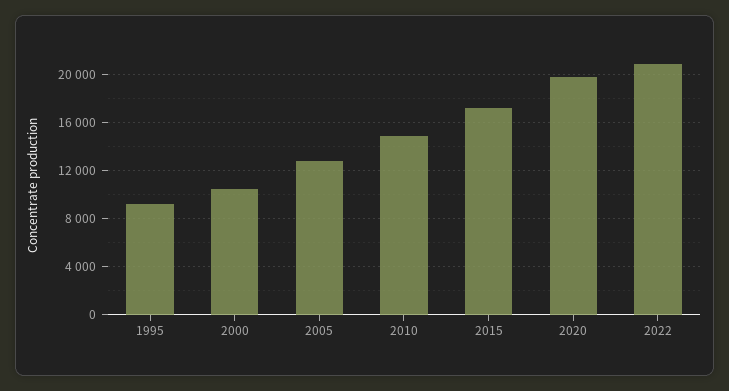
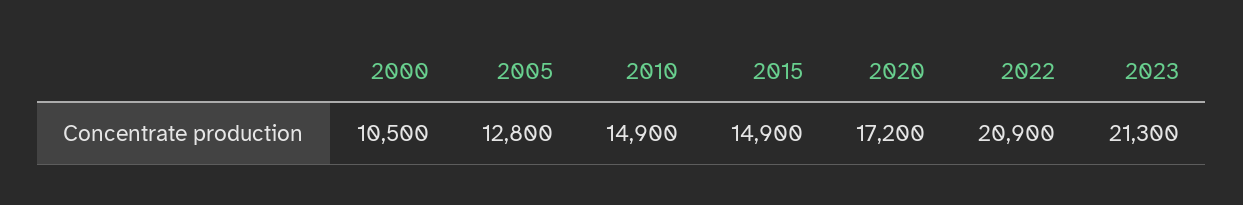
1995: 9000 -> none
2015: 17000 -> 14900
2020: 20000 -> 17200
2023: none -> 21300

